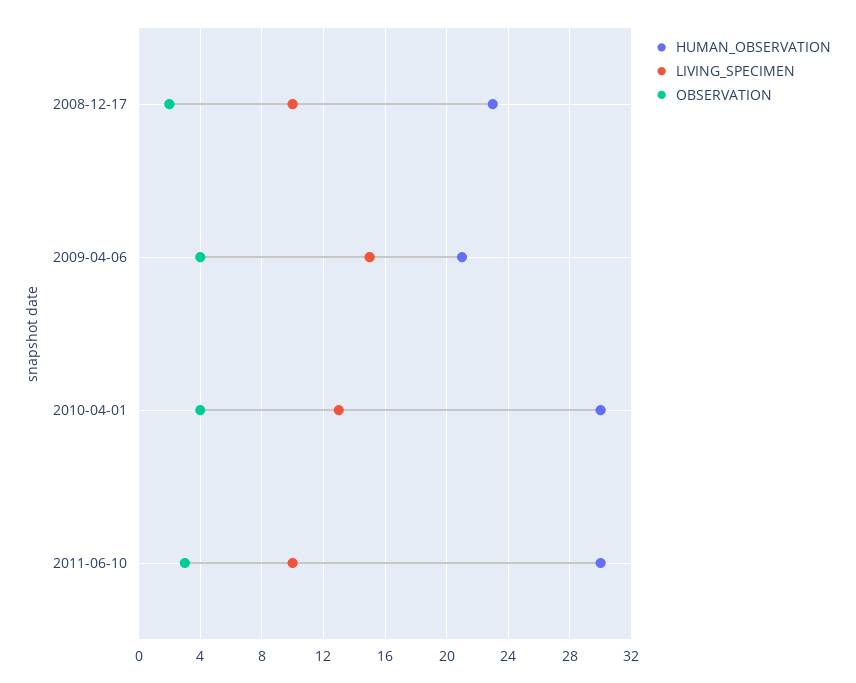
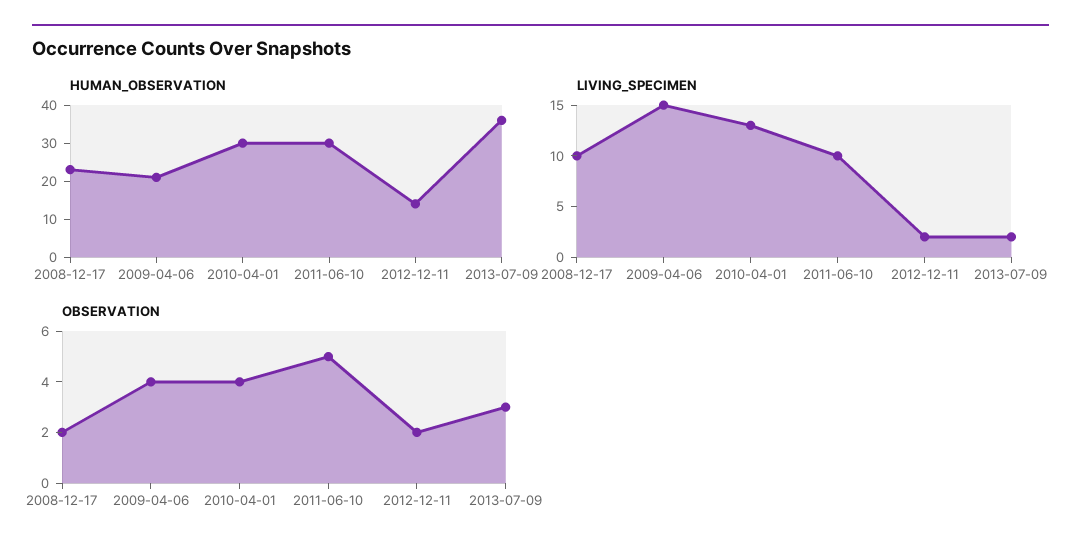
OBSERVATION, 2011-06-10: 3 -> 5
HUMAN_OBSERVATION, 2012-12-11: none -> 15
HUMAN_OBSERVATION, 2013-07-09: none -> 35
LIVING_SPECIMEN, 2012-12-11: none -> 2
LIVING_SPECIMEN, 2013-07-09: none -> 2
OBSERVATION, 2012-12-11: none -> 2
OBSERVATION, 2013-07-09: none -> 3

